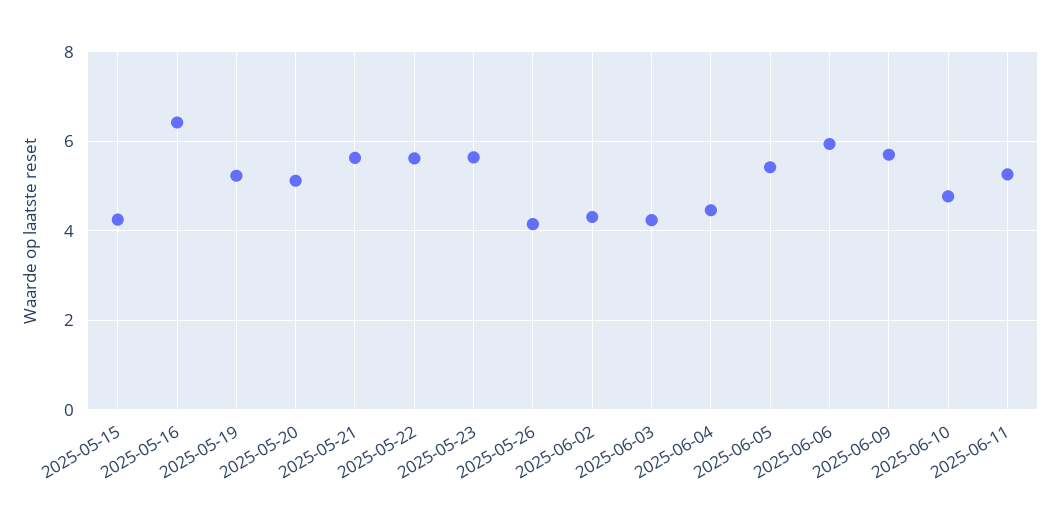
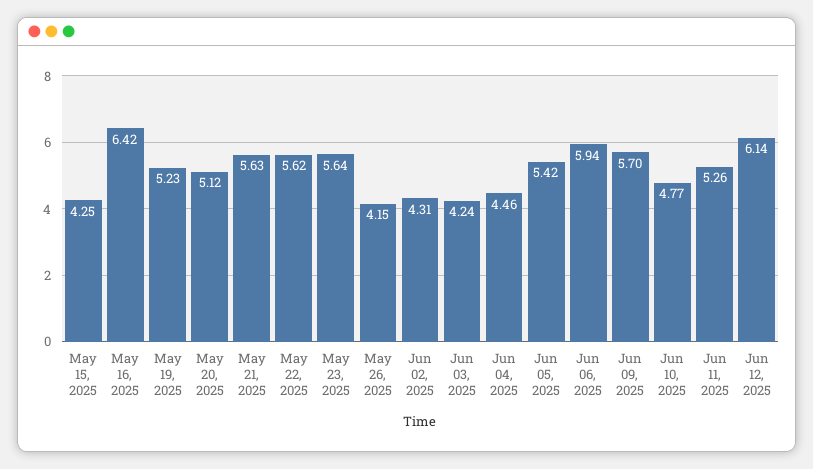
Jun 12, 2025: none -> 6.14

